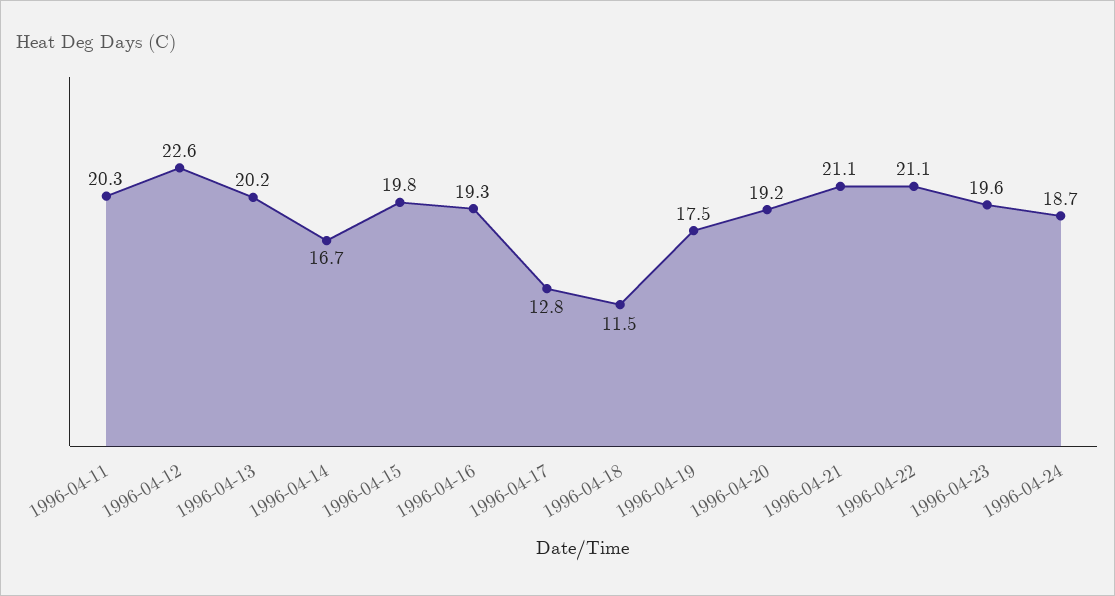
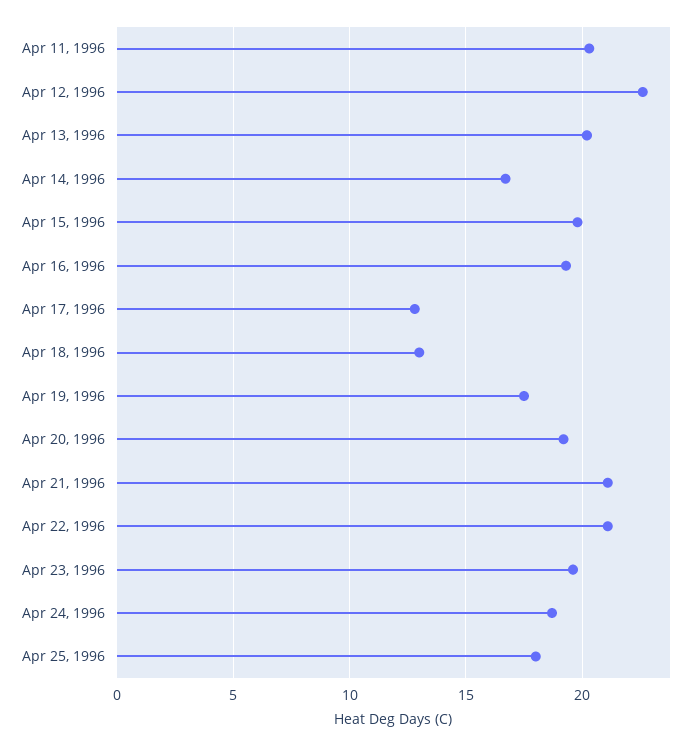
1996-04-18: 11.5 -> 13
Apr 25, 1996: none -> 18

